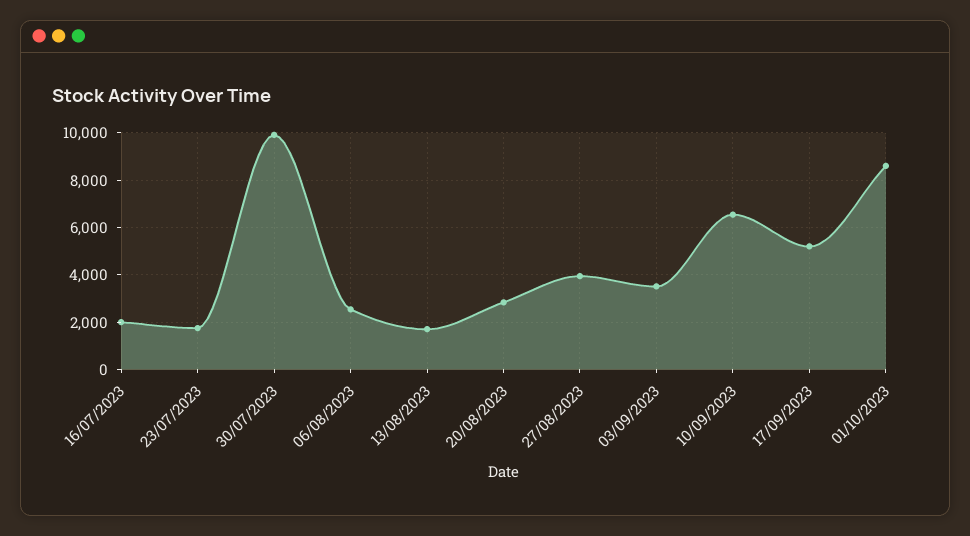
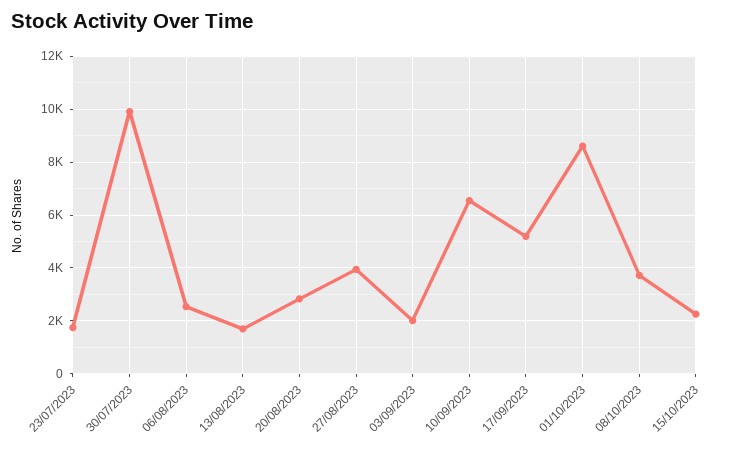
16/07/2023: 2000 -> none
03/09/2023: 3500 -> 2000
08/10/2023: none -> 3750
15/10/2023: none -> 2250

